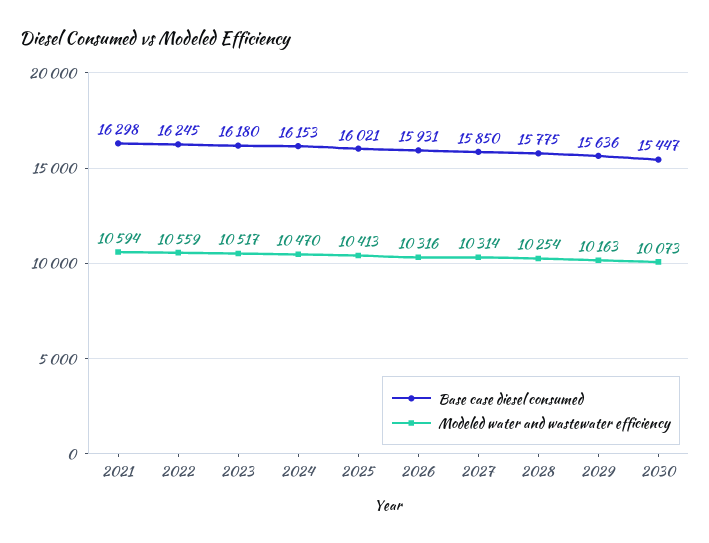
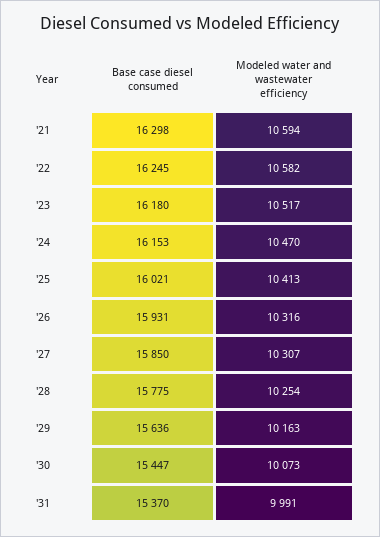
Modeled water and wastewater efficiency, 2022: 10559 -> 10582
Modeled water and wastewater efficiency, 2027: 10314 -> 10307
Base case diesel consumed, '31: none -> 15370
Modeled water and wastewater efficiency, '31: none -> 9991

